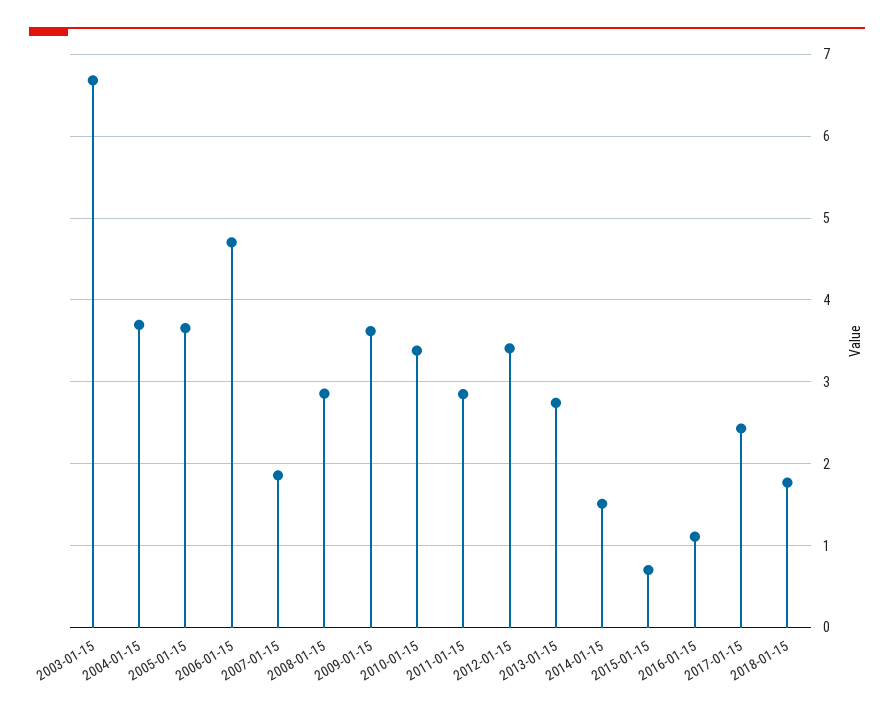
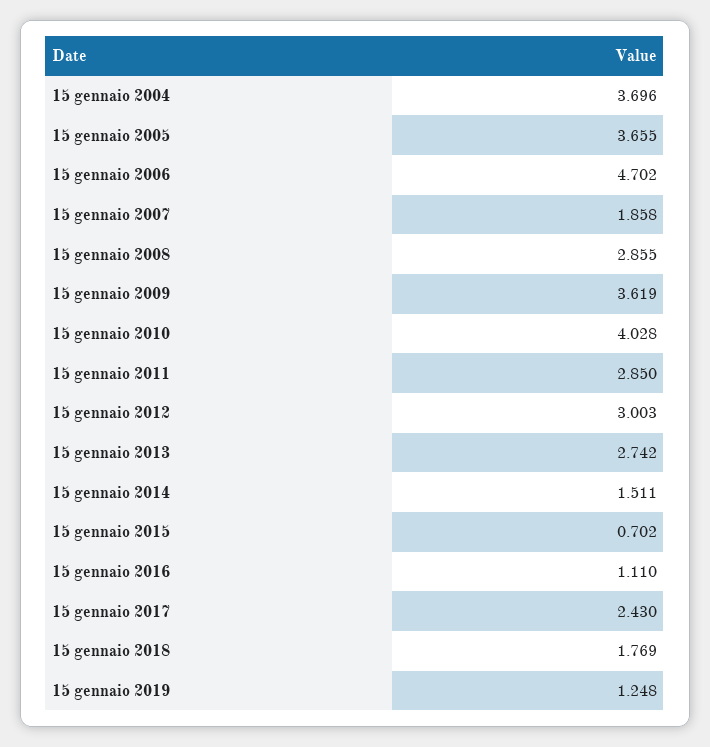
2003-01-15: 6.7 -> none
2010-01-15: 3.4 -> 4.028
2012-01-15: 3.4 -> 3.003
15 gennaio 2019: none -> 1.248

